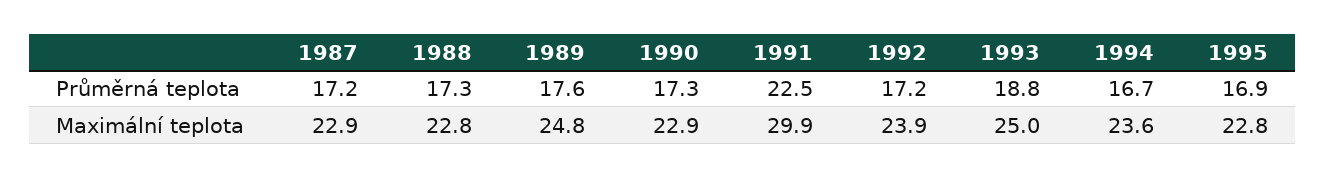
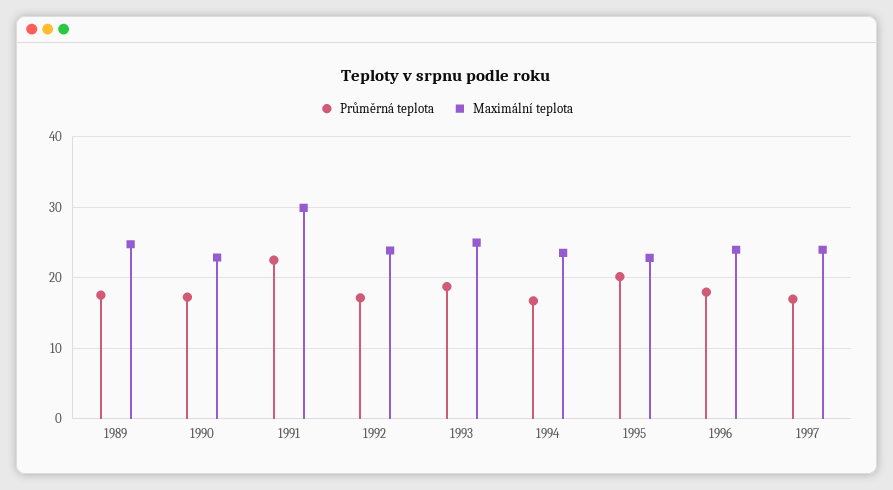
Průměrná teplota, 1987: 17.2 -> none
Průměrná teplota, 1988: 17.3 -> none
Průměrná teplota, 1995: 16.9 -> 20
Maximální teplota, 1987: 22.9 -> none
Maximální teplota, 1988: 22.8 -> none
Průměrná teplota, 1996: none -> 18
Maximální teplota, 1996: none -> 24
Průměrná teplota, 1997: none -> 17
Maximální teplota, 1997: none -> 24

